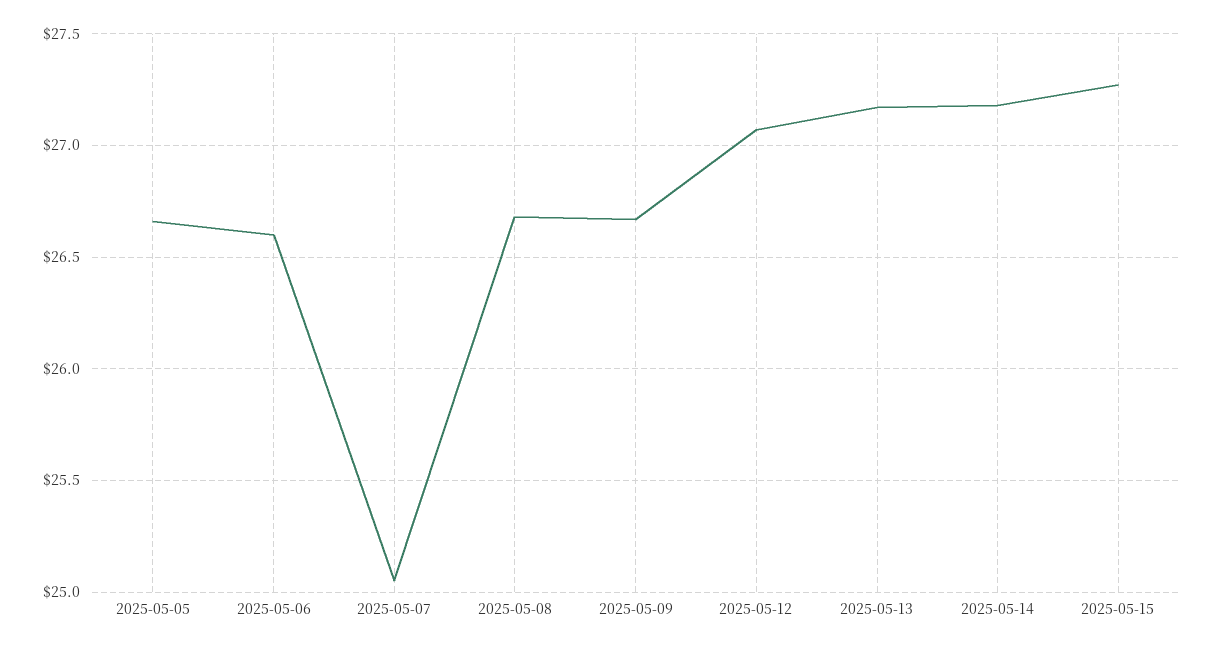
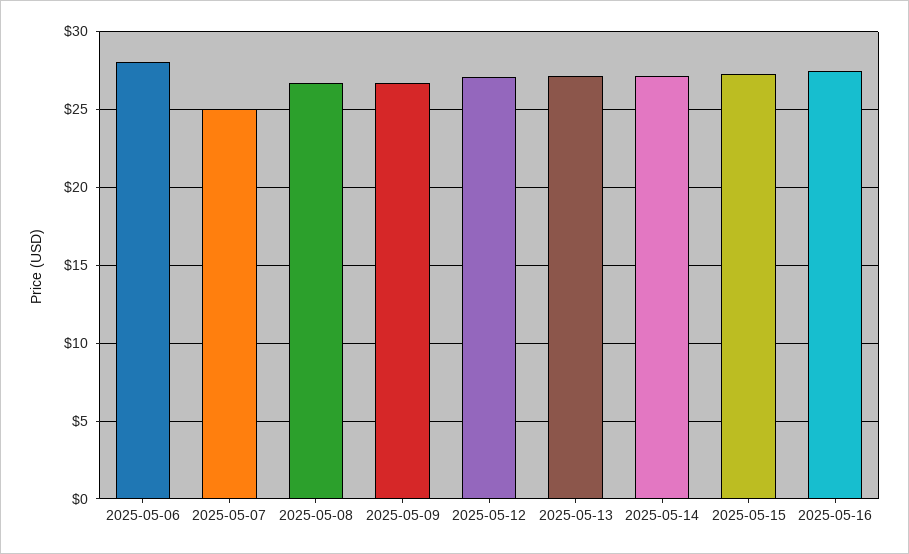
2025-05-05: 26.65 -> none
2025-05-06: 26.6 -> 28
2025-05-16: none -> 27.5

